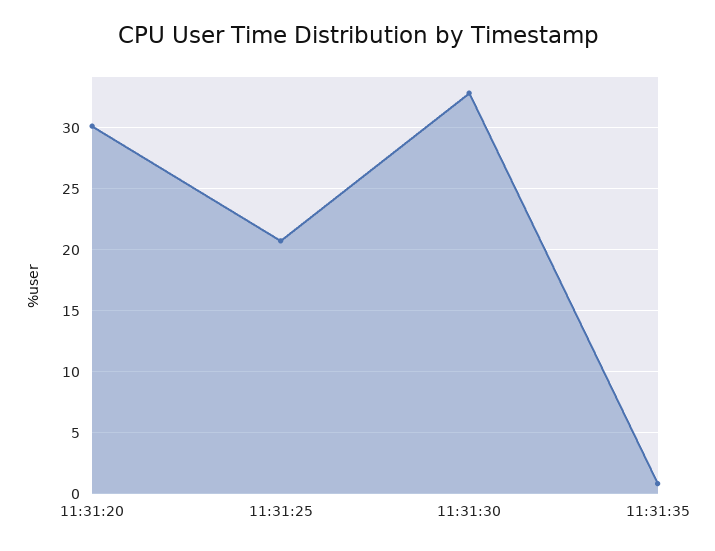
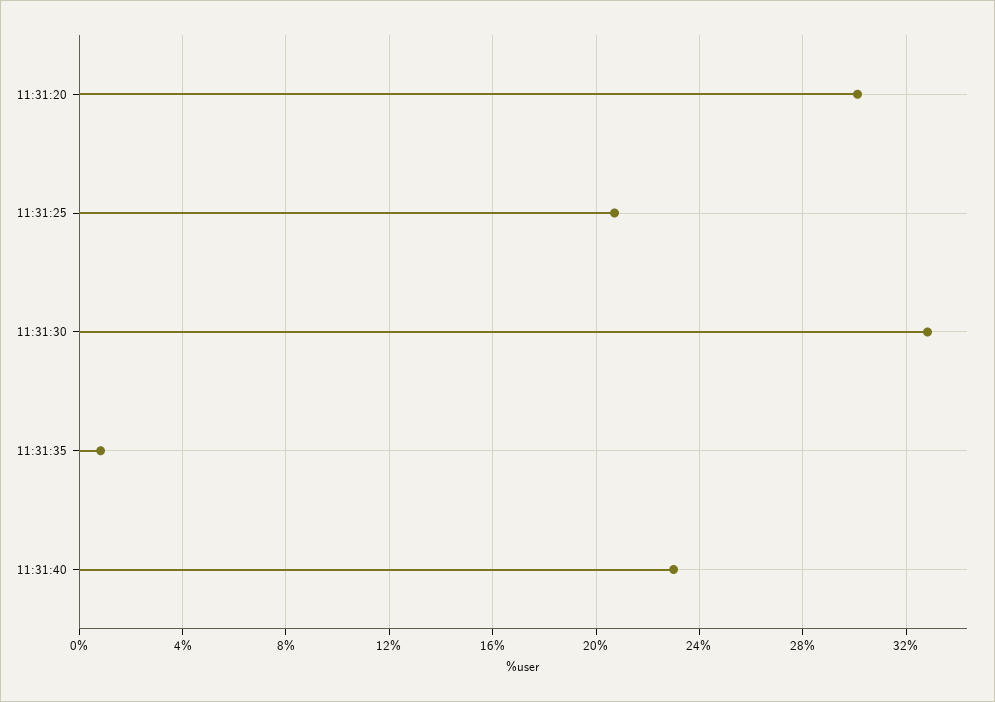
11:31:40: none -> 23

